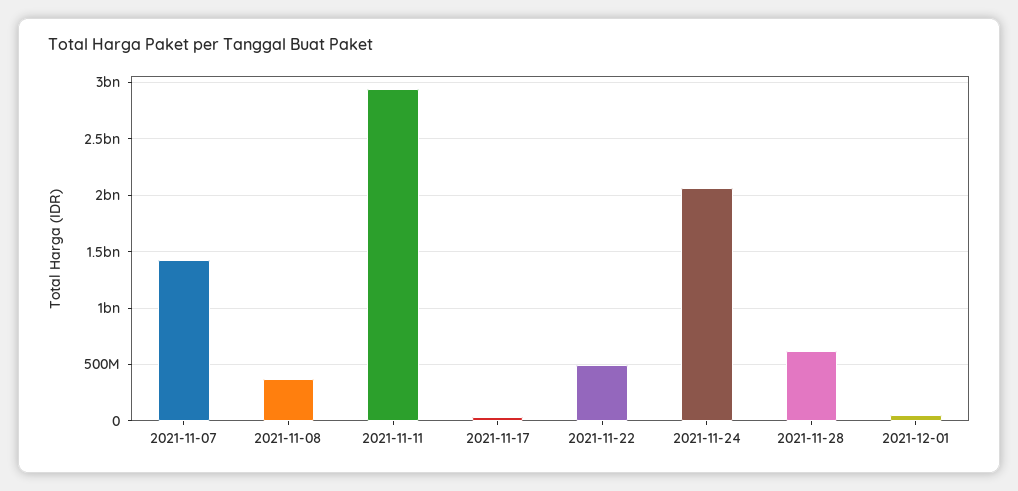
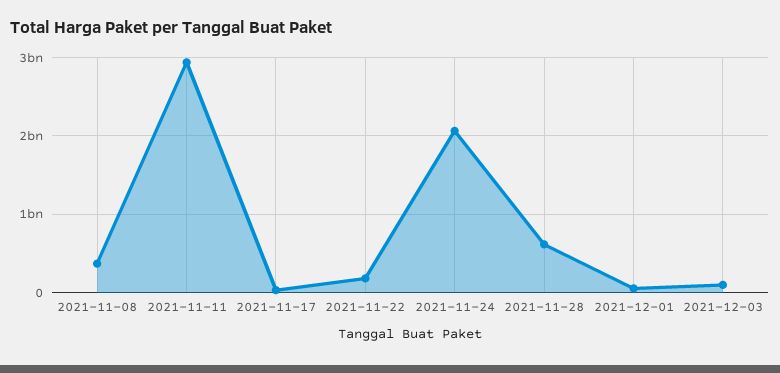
2021-11-07: 1400000000 -> none
2021-11-22: 500000000 -> 200000000
2021-12-03: none -> 100000000

